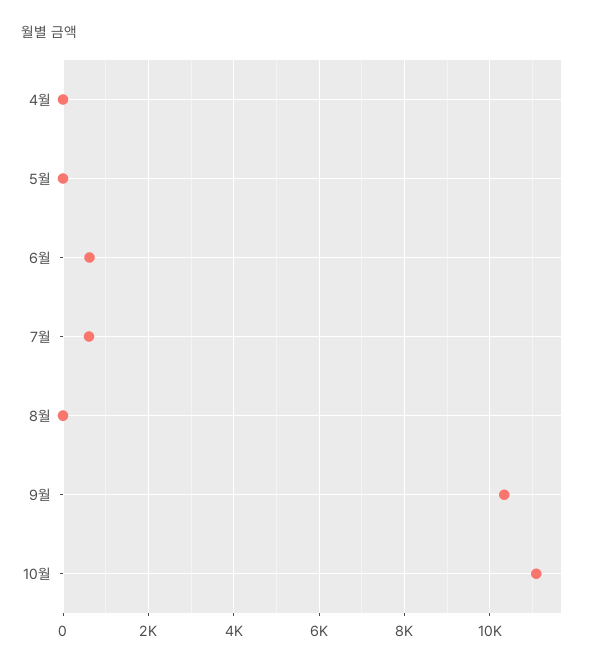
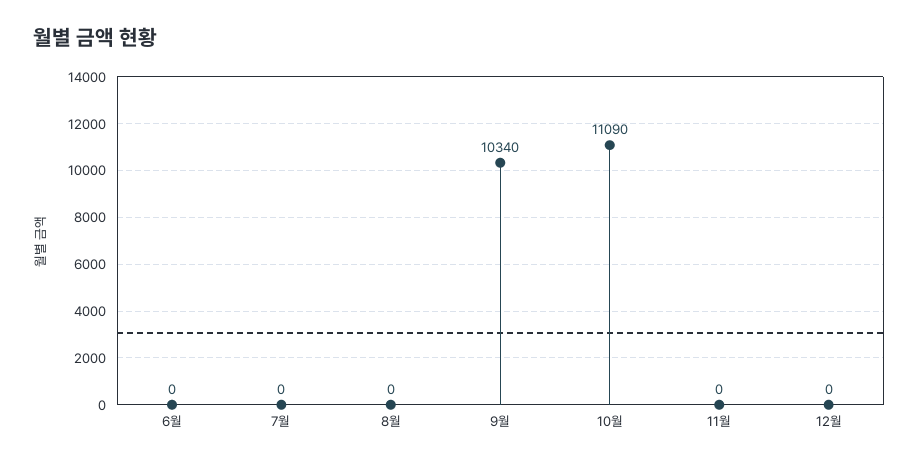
4월: 0 -> none
5월: 0 -> none
6월: 600 -> 0
7월: 600 -> 0
11월: none -> 0
12월: none -> 0

